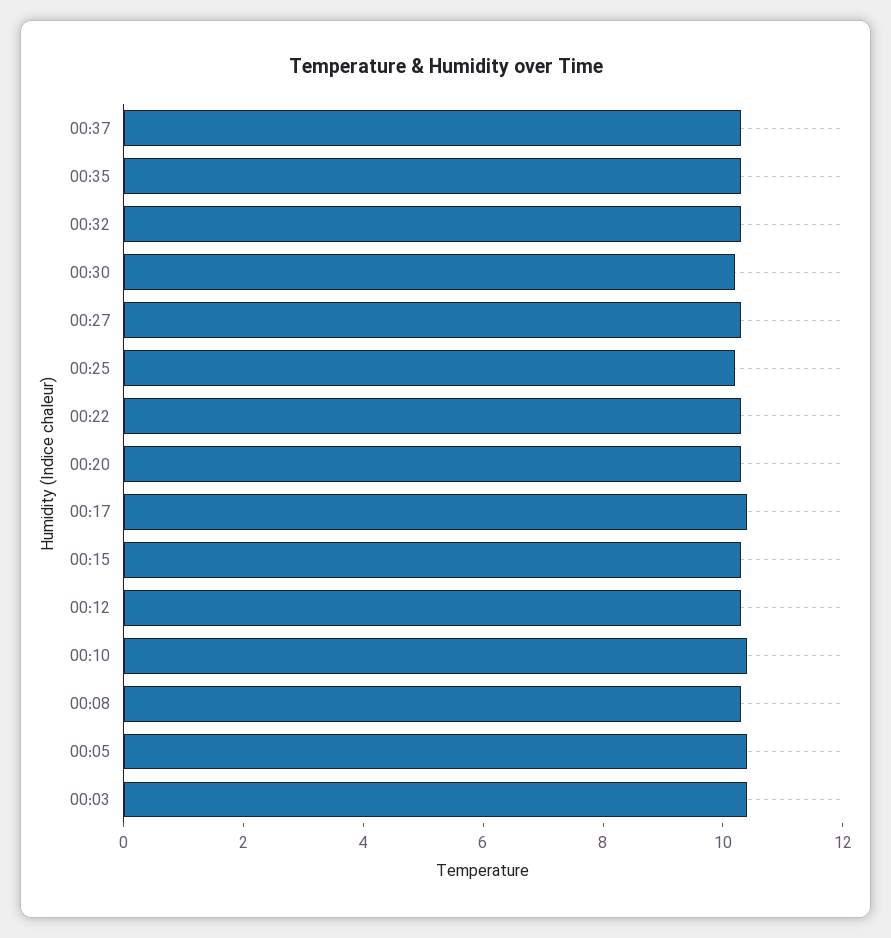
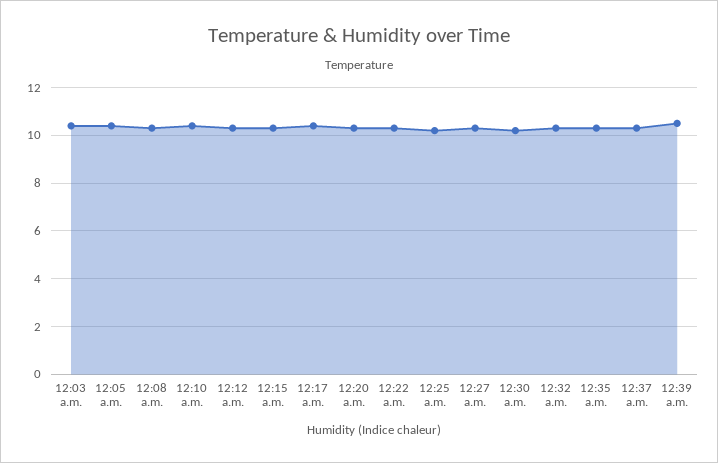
12:39 a.m.: none -> 10.5

